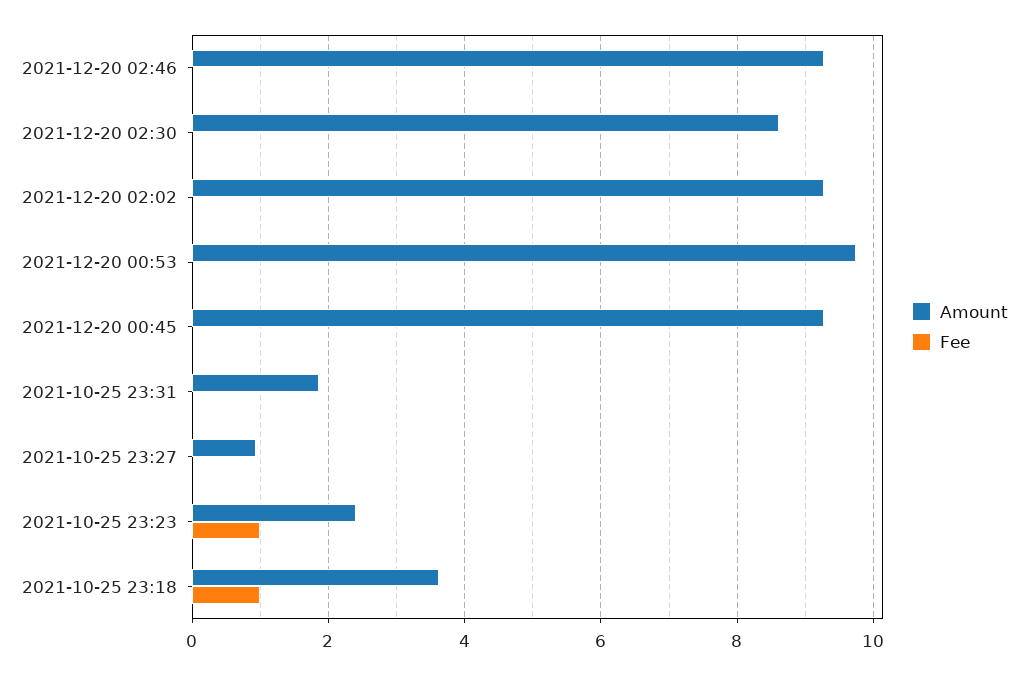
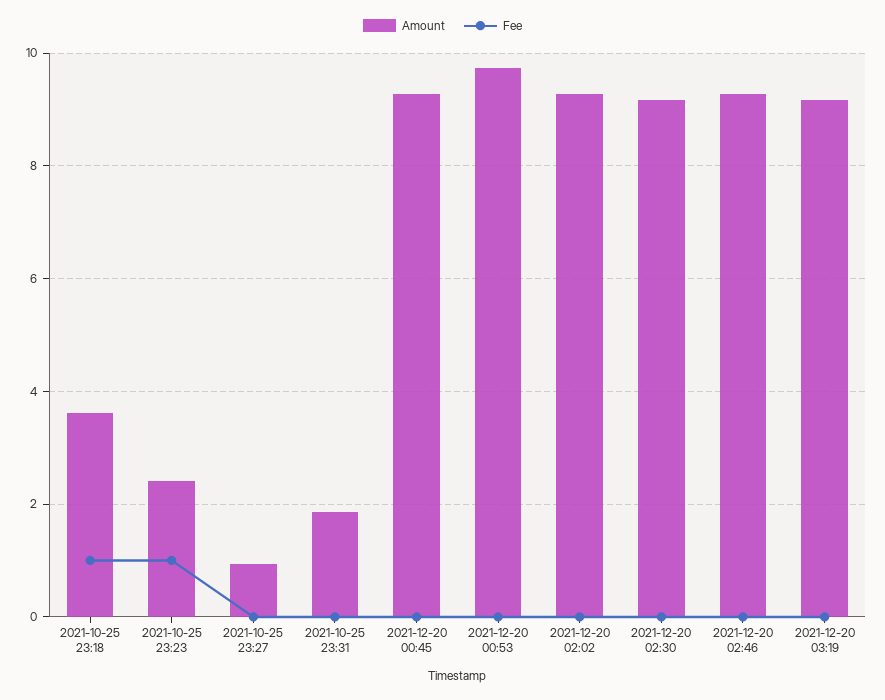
Amount, 2021-12-20 02:30: 8.6 -> 9.2
Amount, 2021-12-20 03:19: none -> 9.2
Fee, 2021-12-20 03:19: none -> 0

